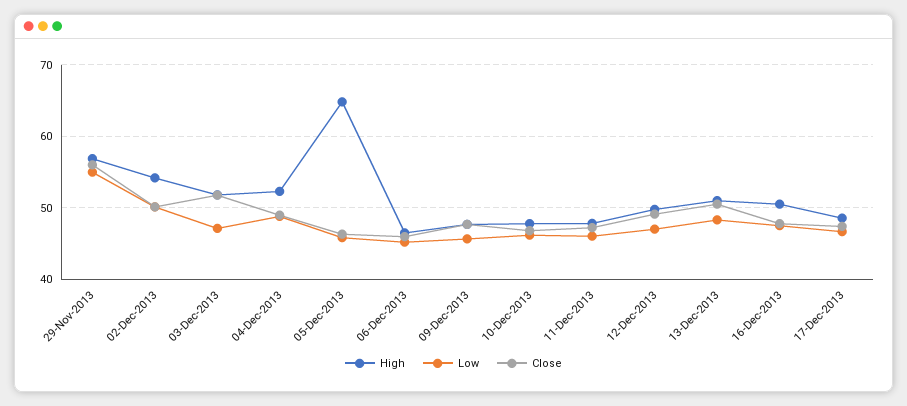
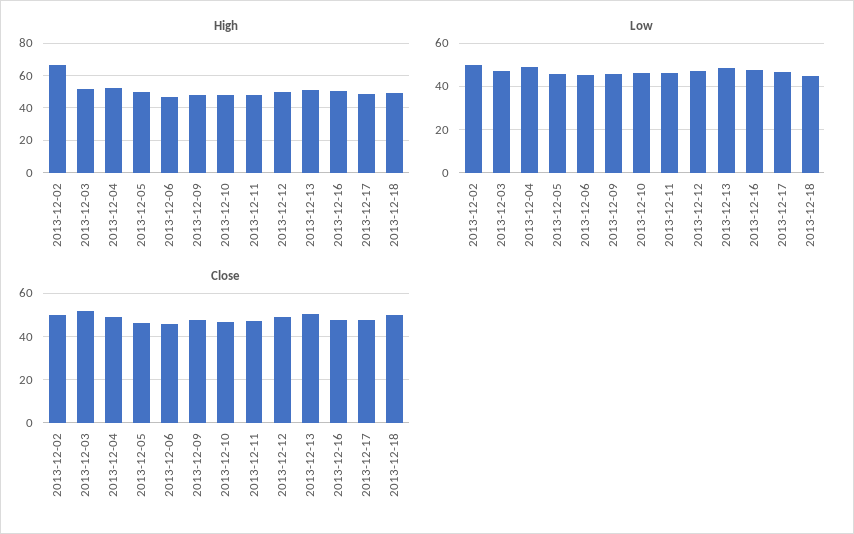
High, 29-Nov-2013: 57 -> none
Low, 29-Nov-2013: 55 -> none
Close, 29-Nov-2013: 56 -> none
High, 02-Dec-2013: 54 -> 65
High, 05-Dec-2013: 65 -> 50
High, 2013-12-18: none -> 50
Low, 2013-12-18: none -> 45
Close, 2013-12-18: none -> 50

